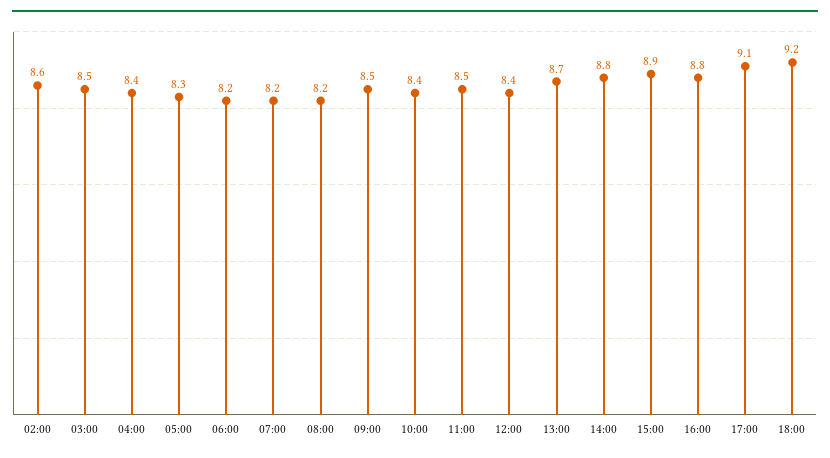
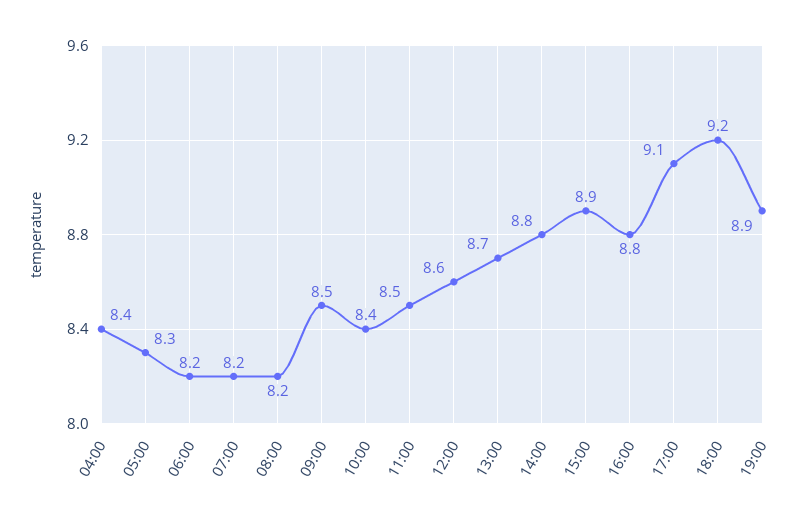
02:00: 8.6 -> none
03:00: 8.5 -> none
12:00: 8.4 -> 8.6
19:00: none -> 8.9

